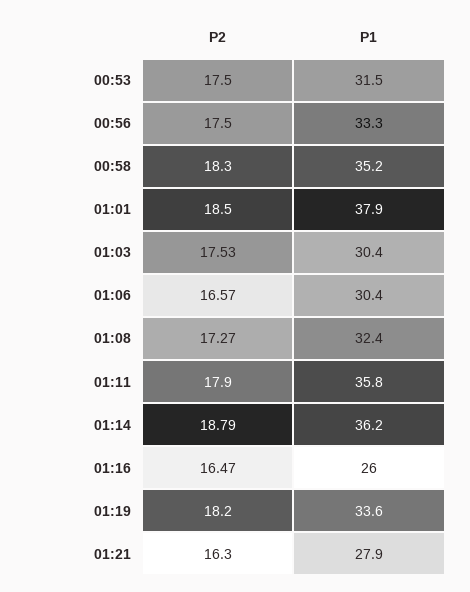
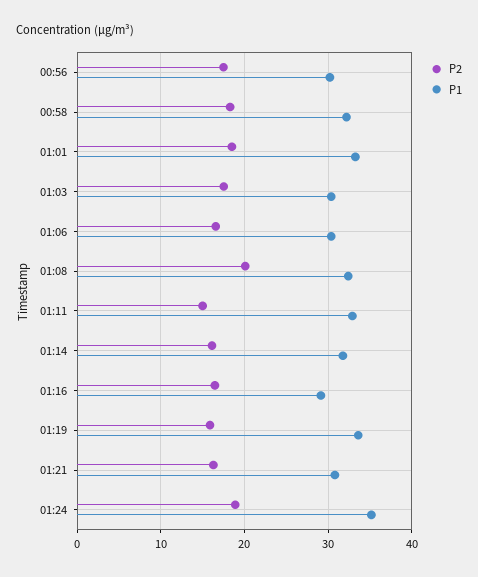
P2, 00:53: 17.5 -> none
P1, 00:53: 31.5 -> none
P1, 00:56: 33.3 -> 30
P1, 00:58: 35.2 -> 32
P1, 01:01: 37.9 -> 33
P2, 01:08: 17.27 -> 20
P2, 01:11: 17.9 -> 15
P1, 01:11: 35.8 -> 33
P2, 01:14: 18.79 -> 16
P1, 01:14: 36.2 -> 32
P1, 01:16: 26 -> 29
P2, 01:19: 18.2 -> 16
P1, 01:21: 27.9 -> 31
P2, 01:24: none -> 19
P1, 01:24: none -> 35

